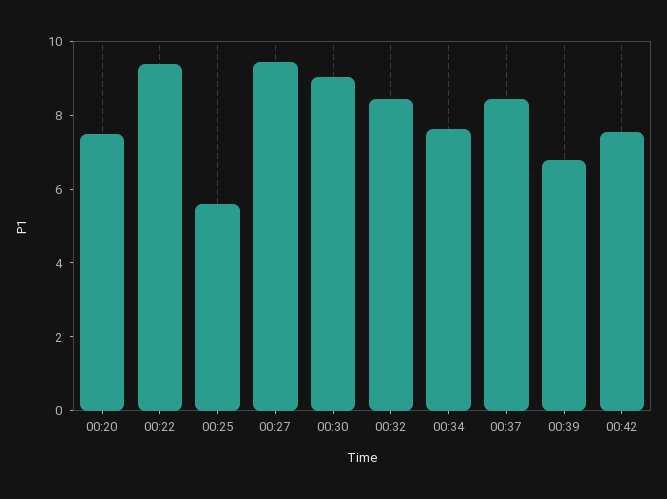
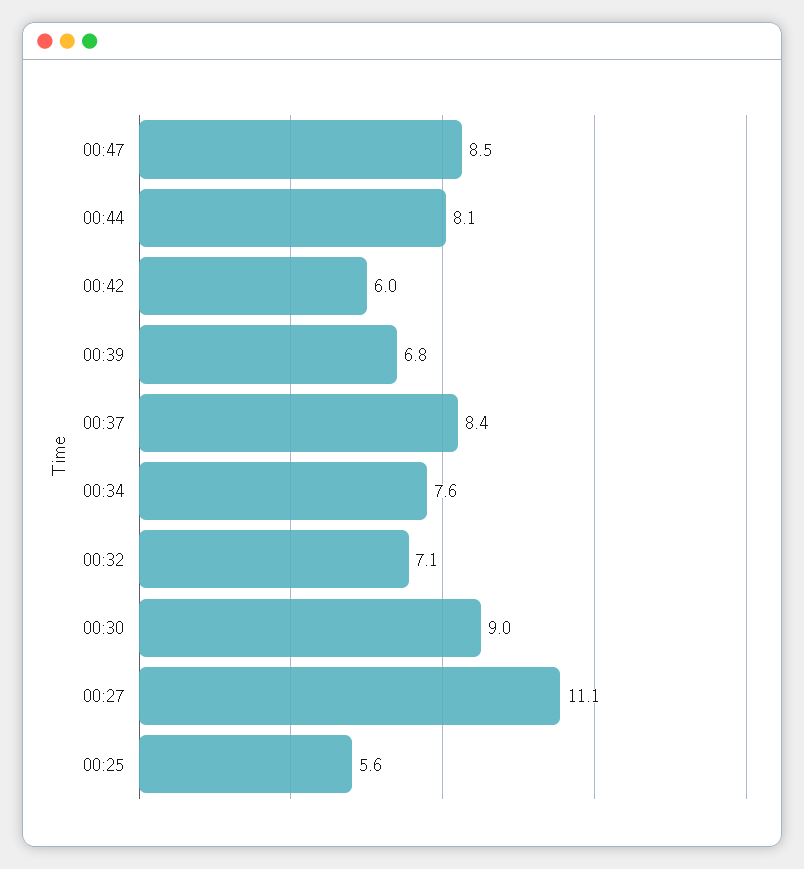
00:20: 7.5 -> none
00:22: 9.5 -> none
00:27: 9.5 -> 11.1
00:32: 8.5 -> 7.1
00:42: 7.5 -> 6
00:47: none -> 8.5
00:44: none -> 8.1

